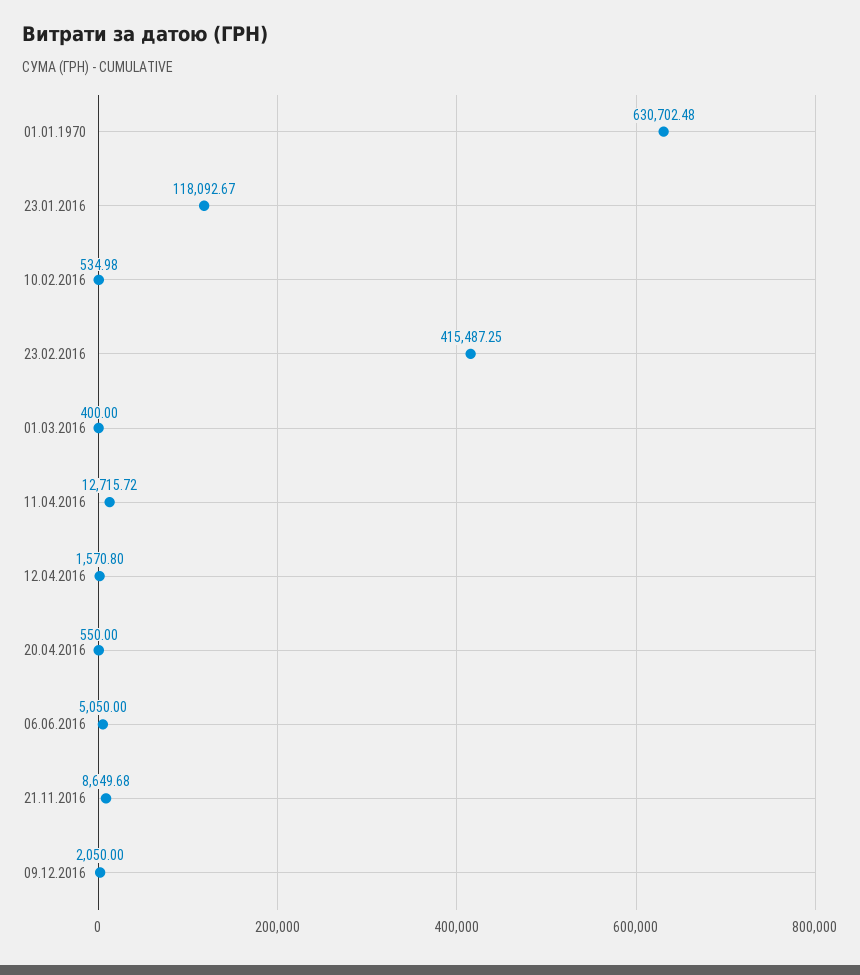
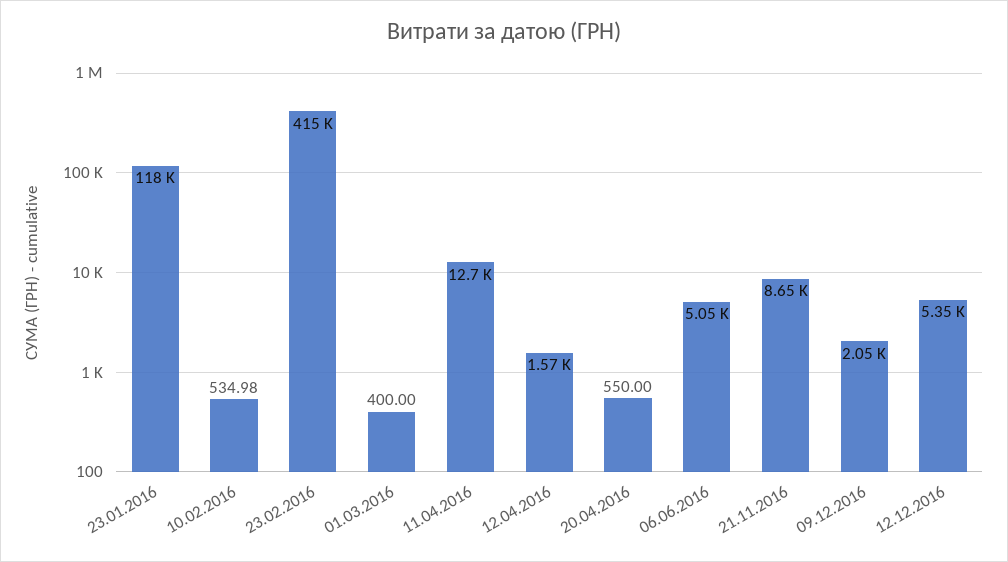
01.01.1970: 630702.48 -> none
12.12.2016: none -> 5350

